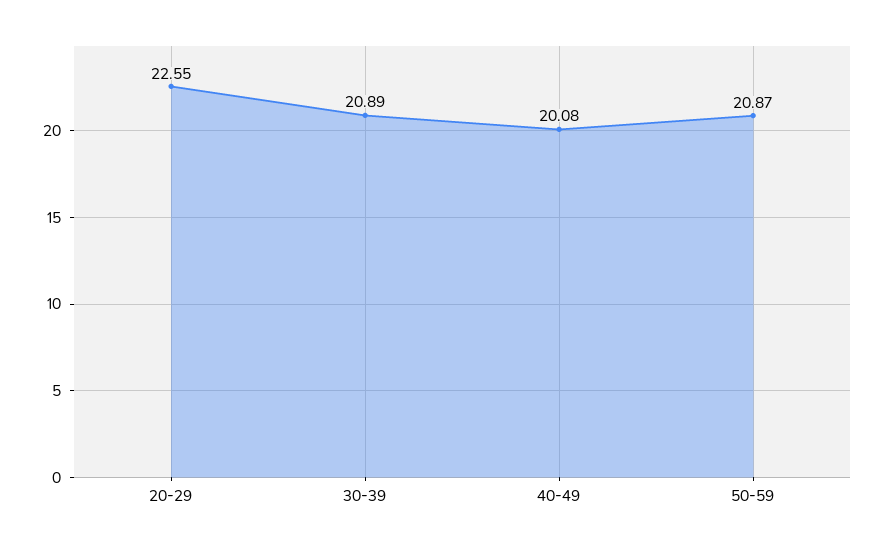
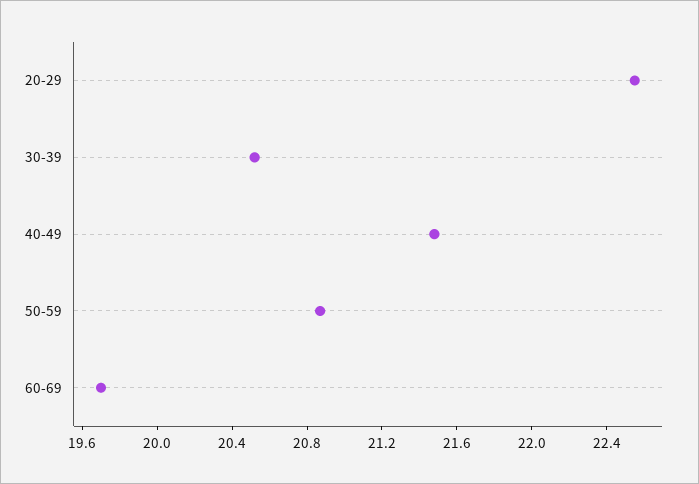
30-39: 20.89 -> 20.5
40-49: 20.08 -> 21.5
60-69: none -> 19.7

